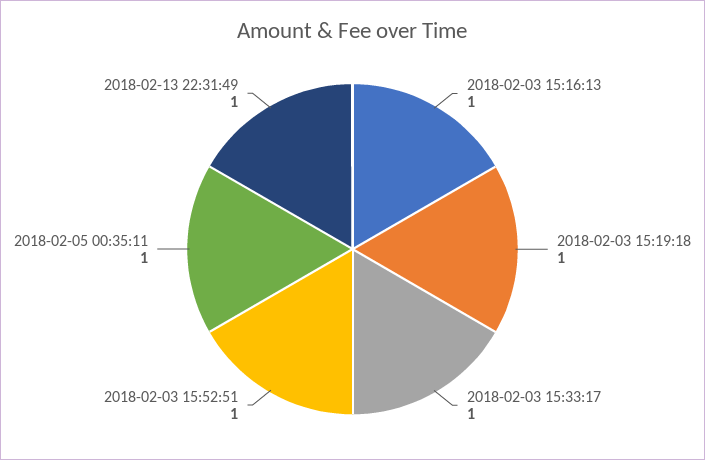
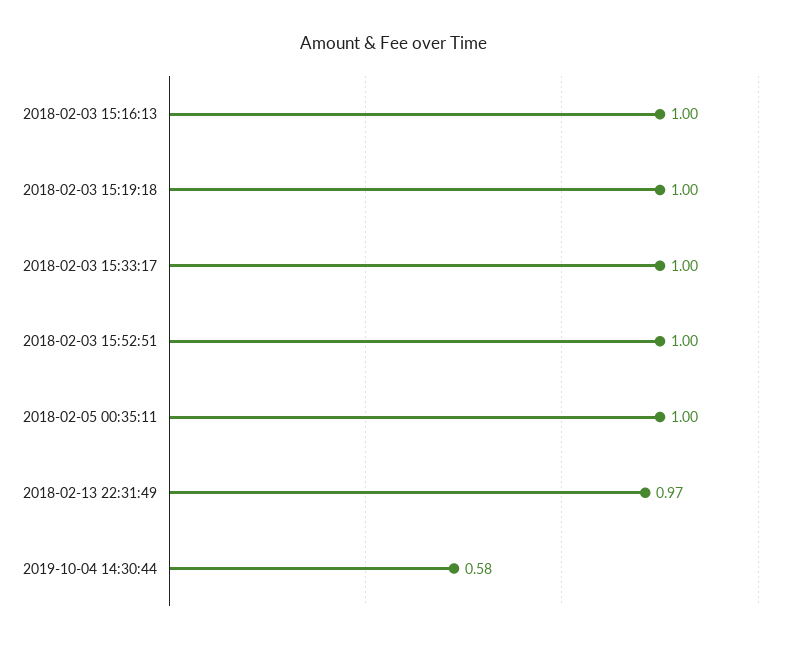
2018-02-13 22:31:49: 1 -> 0.97
2019-10-04 14:30:44: none -> 0.58

